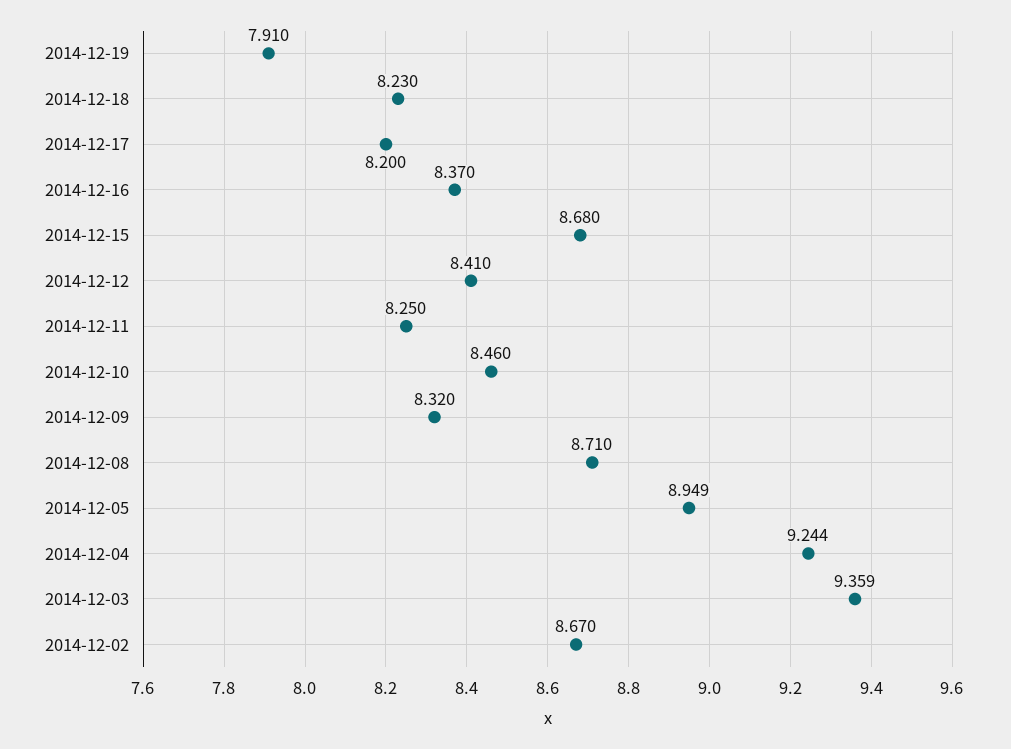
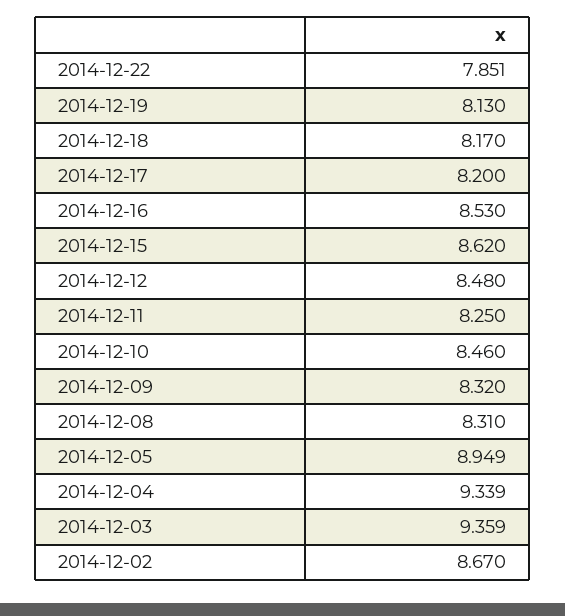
2014-12-19: 7.91 -> 8.13
2014-12-18: 8.23 -> 8.17
2014-12-16: 8.37 -> 8.53
2014-12-15: 8.68 -> 8.62
2014-12-12: 8.41 -> 8.48
2014-12-08: 8.71 -> 8.31
2014-12-04: 9.244 -> 9.339
2014-12-22: none -> 7.851

